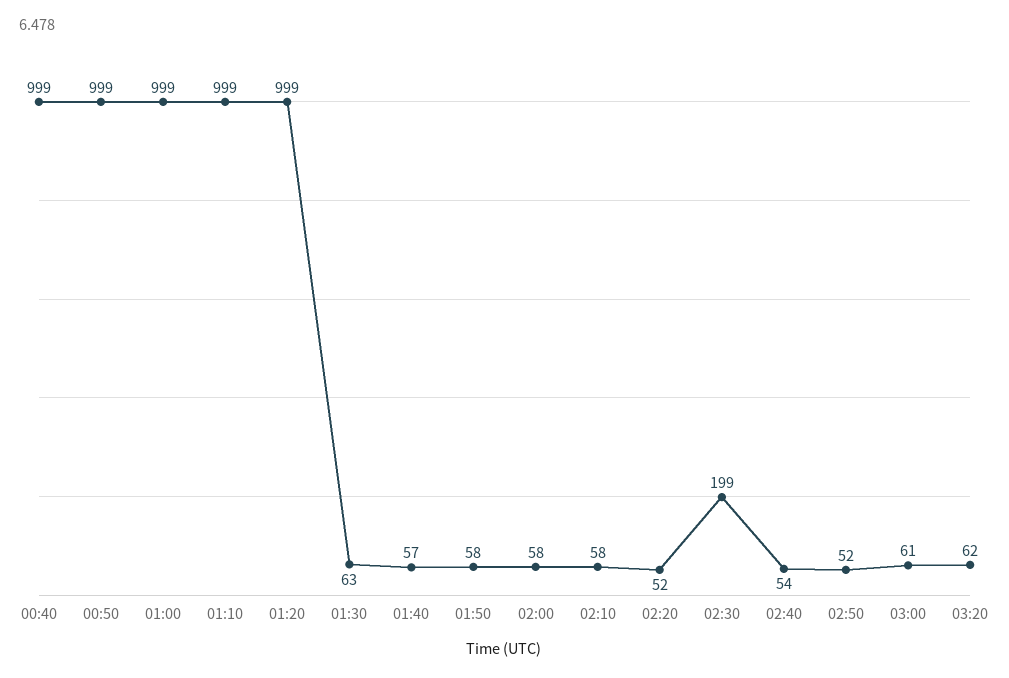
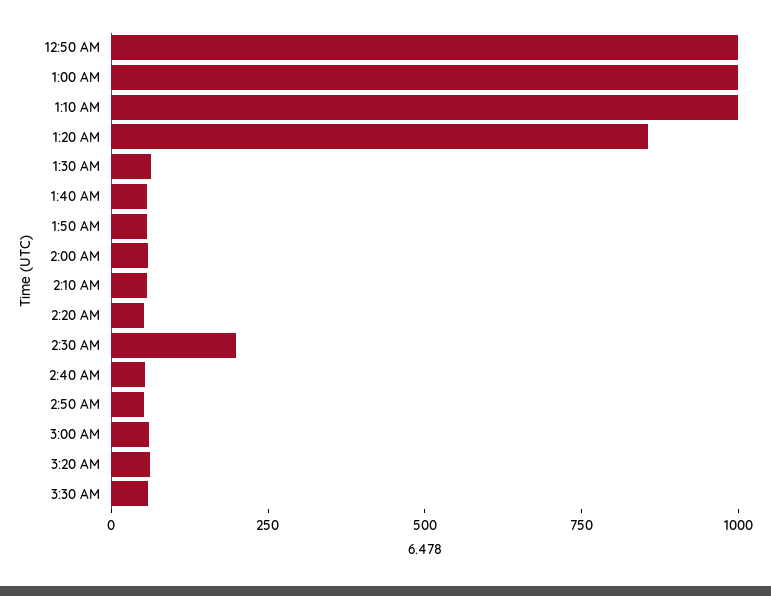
00:40: 999 -> none
01:20: 999 -> 850
3:30 AM: none -> 50

